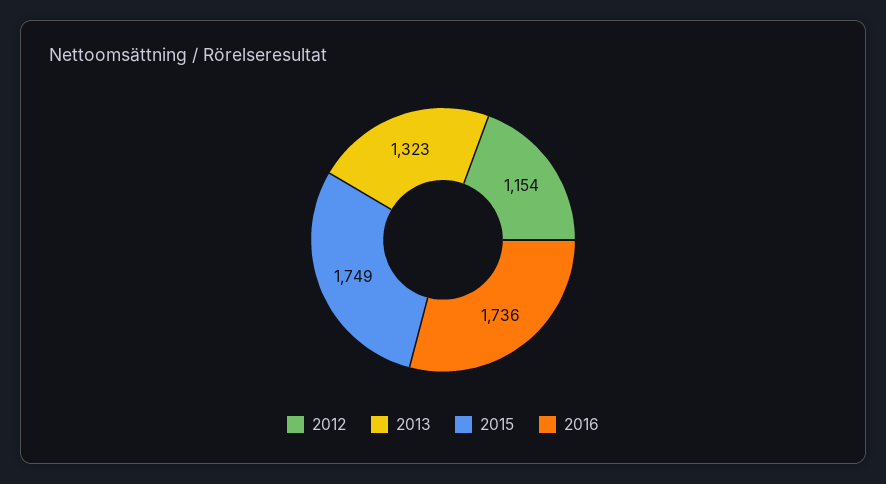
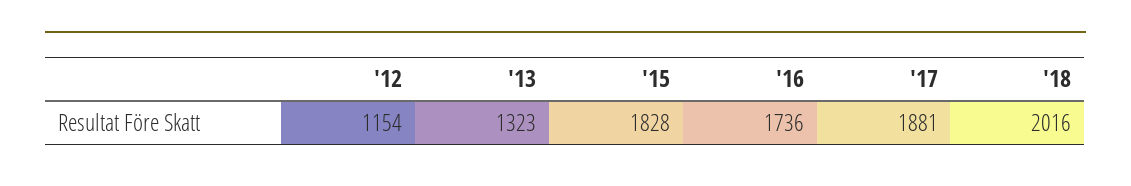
2015: 1749 -> 1828
'17: none -> 1881
'18: none -> 2016

